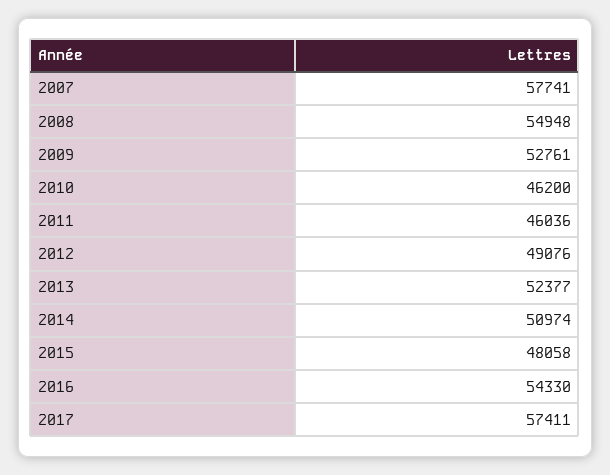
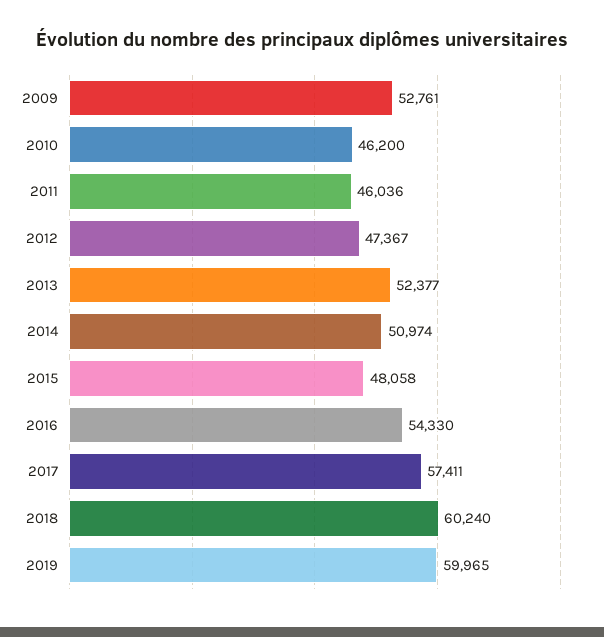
2007: 57741 -> none
2008: 54948 -> none
2012: 49076 -> 47367
2018: none -> 60240
2019: none -> 59965

